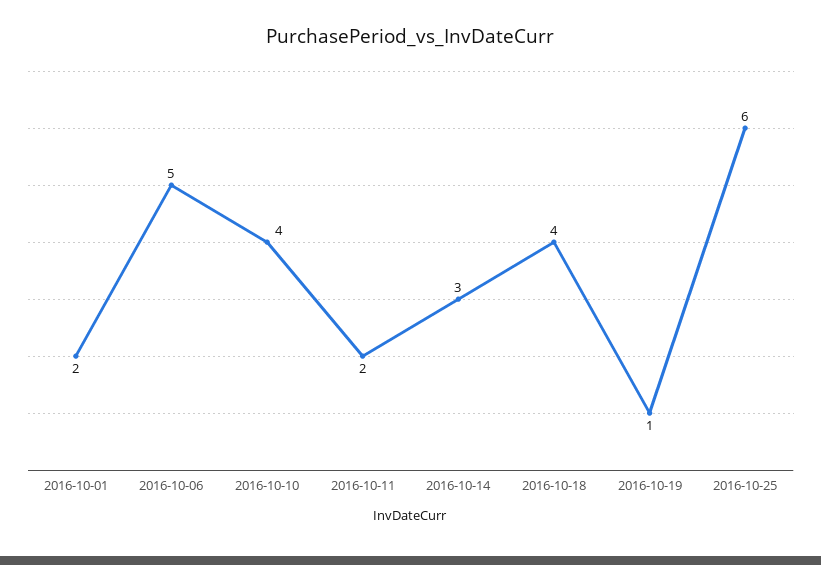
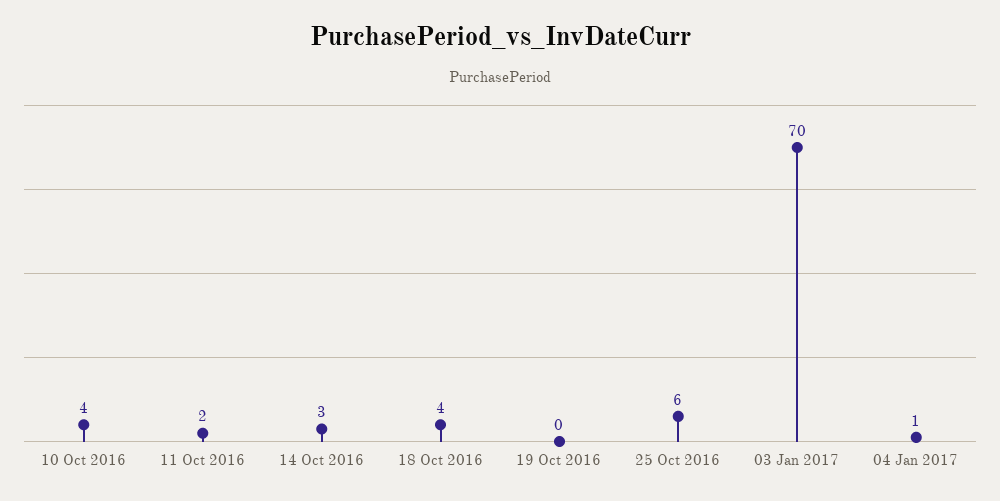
2016-10-01: 2 -> none
2016-10-06: 5 -> none
2016-10-19: 1 -> 0
03 Jan 2017: none -> 70
04 Jan 2017: none -> 1

